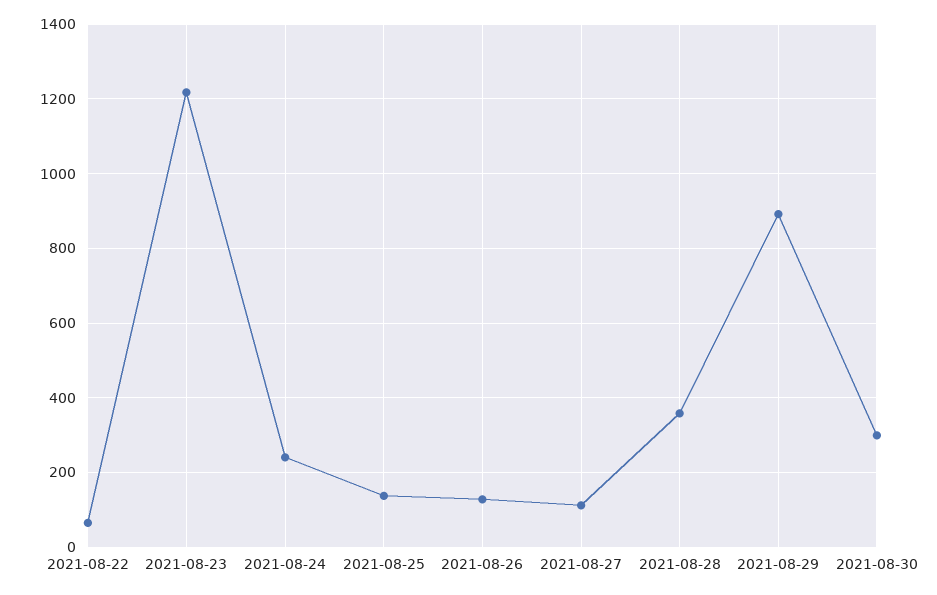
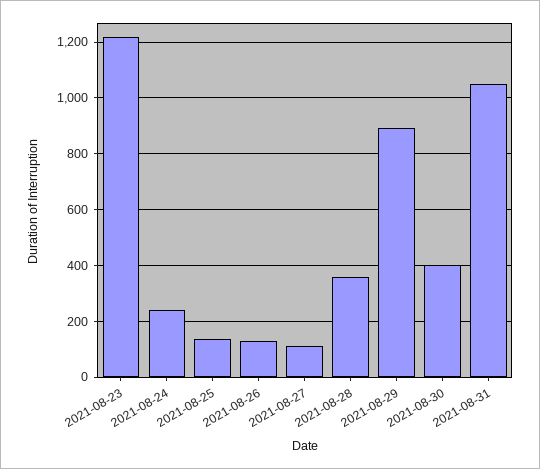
2021-08-22: 60 -> none
2021-08-30: 300 -> 400
2021-08-31: none -> 1050

